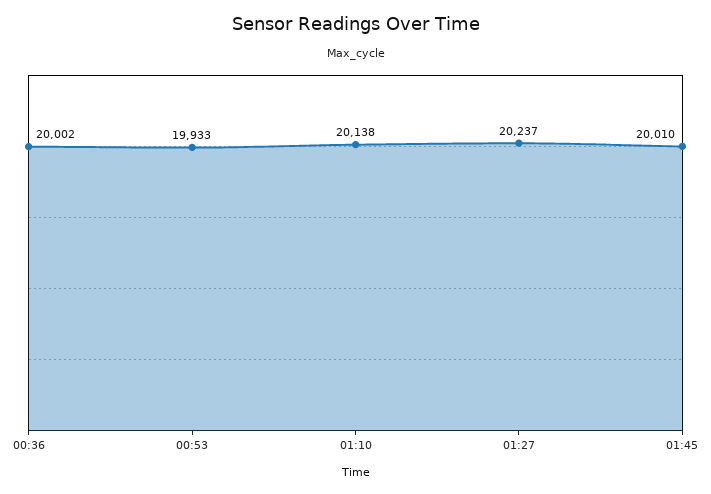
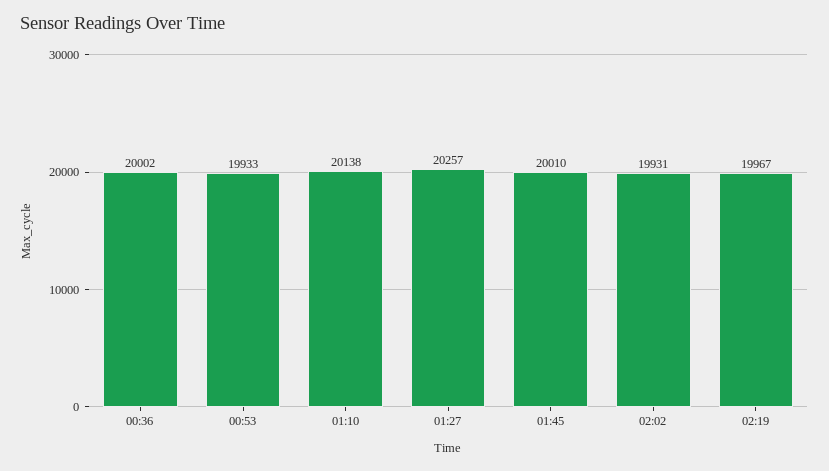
01:27: 20237 -> 20257
02:02: none -> 19931
02:19: none -> 19967

